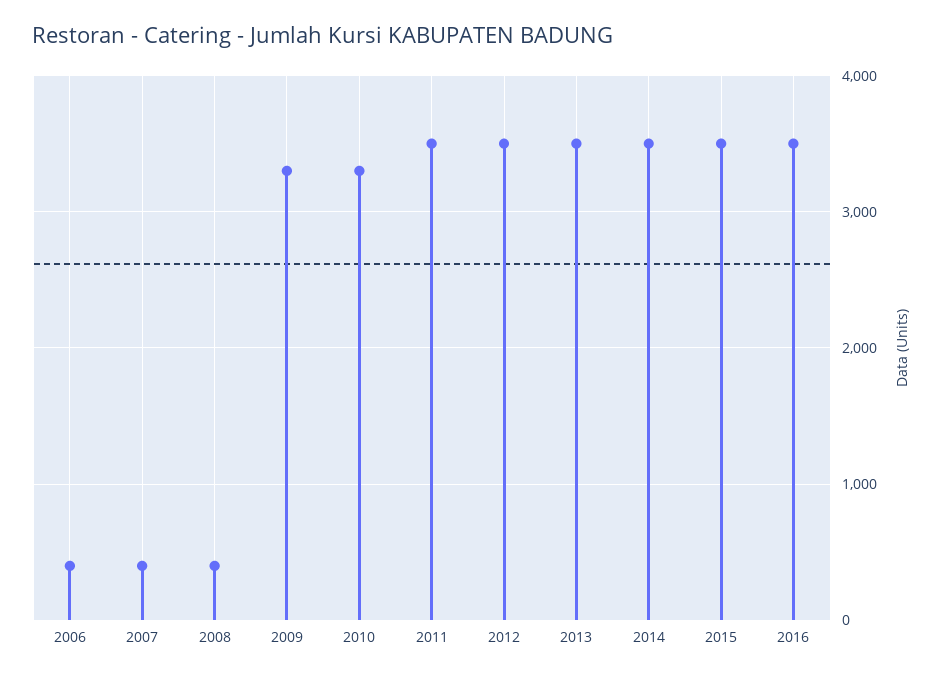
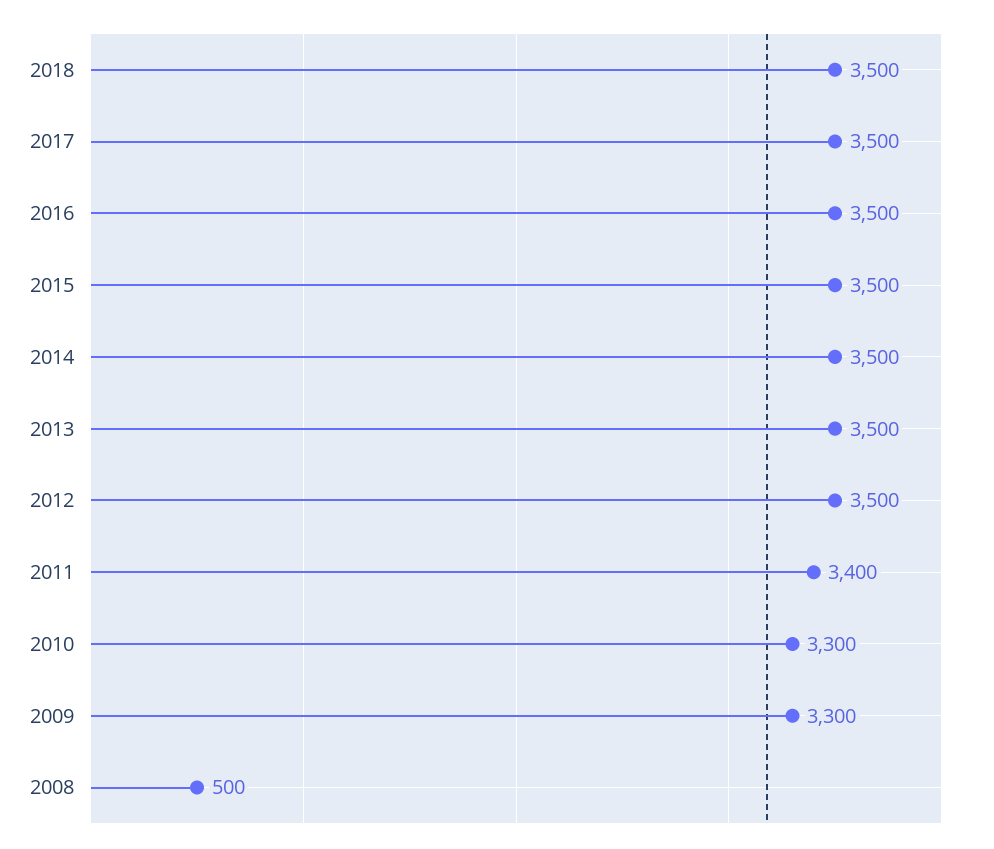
2006: 400 -> none
2007: 400 -> none
2008: 400 -> 500
2011: 3500 -> 3400
2018: none -> 3500
2017: none -> 3500

